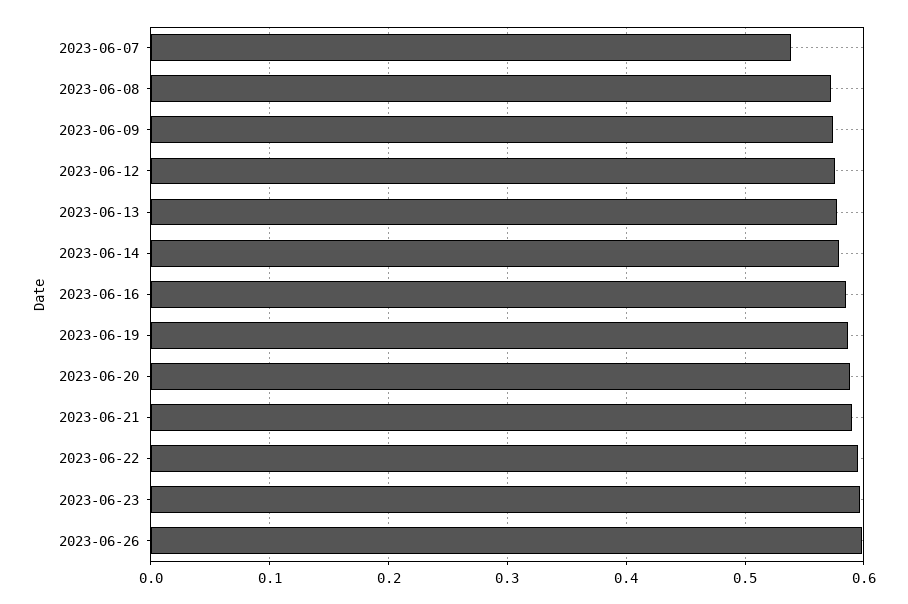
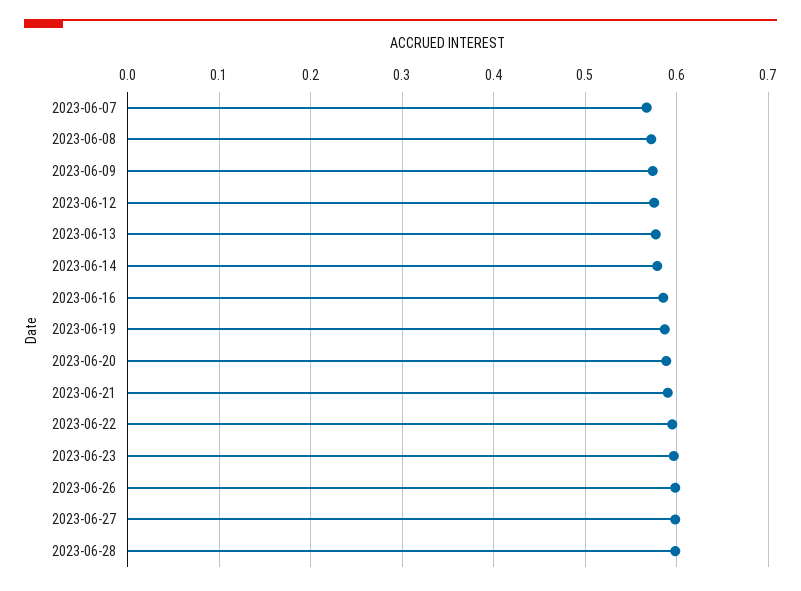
2023-06-07: 0.54 -> 0.57
2023-06-27: none -> 0.6
2023-06-28: none -> 0.6

